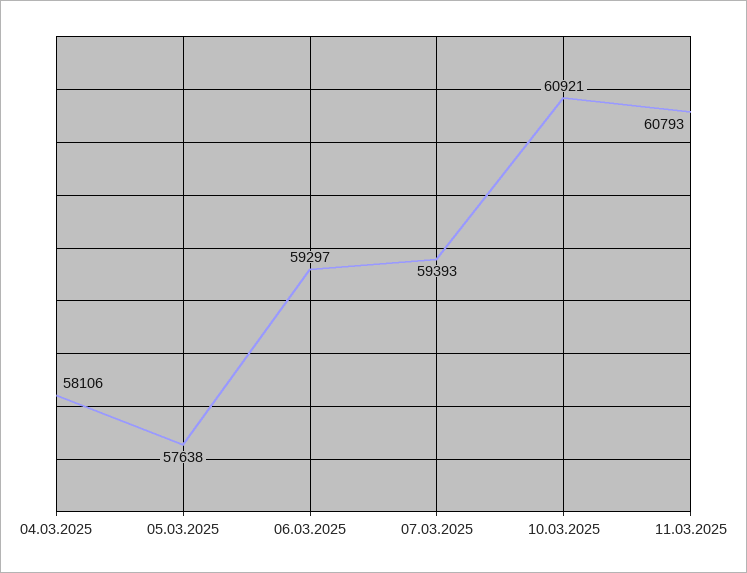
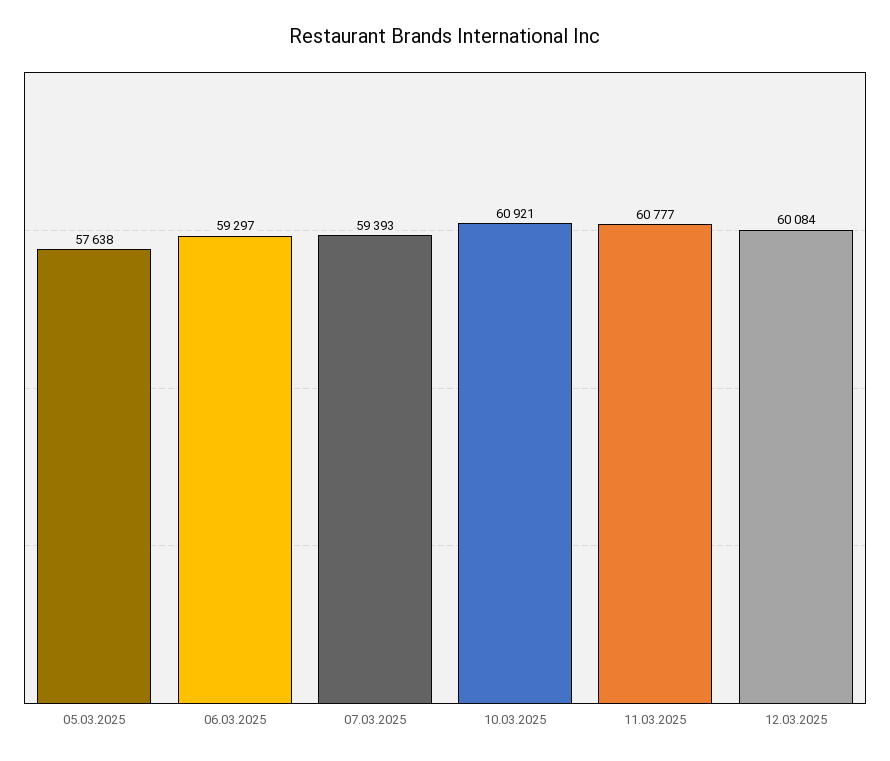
04.03.2025: 58106 -> none
11.03.2025: 60793 -> 60777
12.03.2025: none -> 60084

